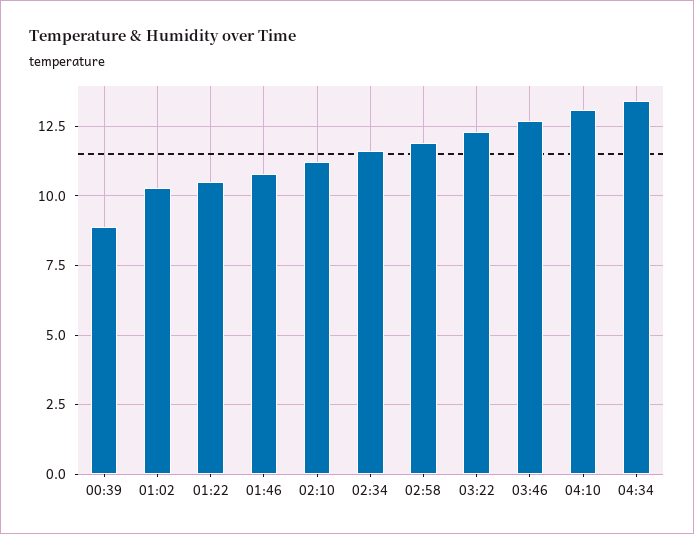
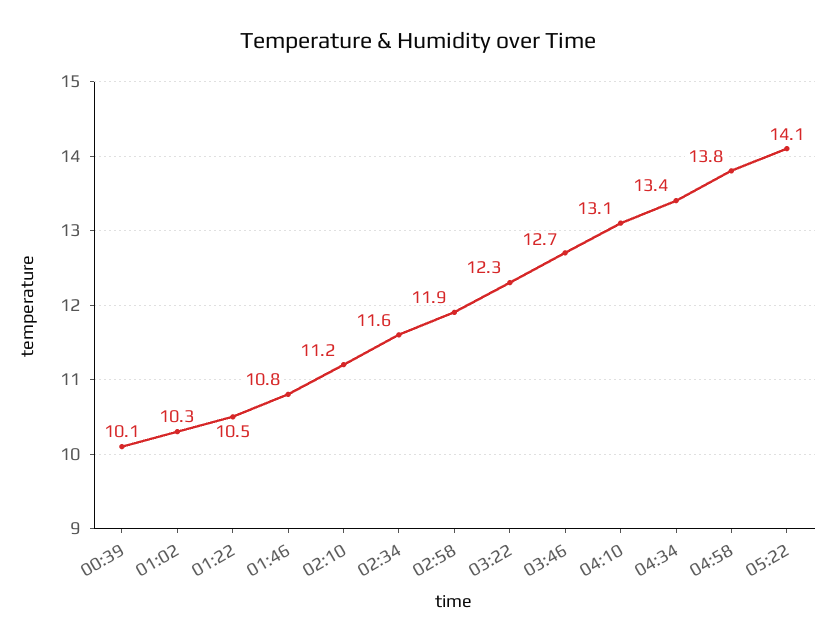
00:39: 9 -> 10.1
04:58: none -> 13.8
05:22: none -> 14.1

